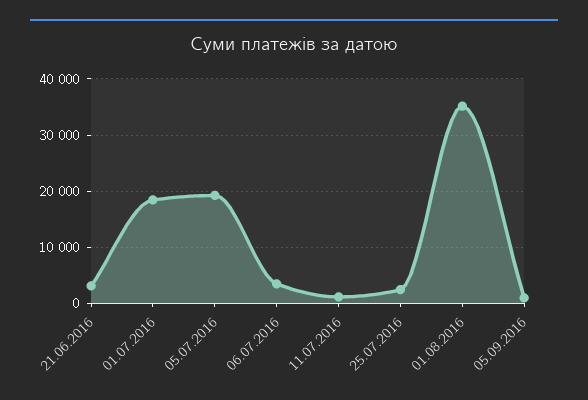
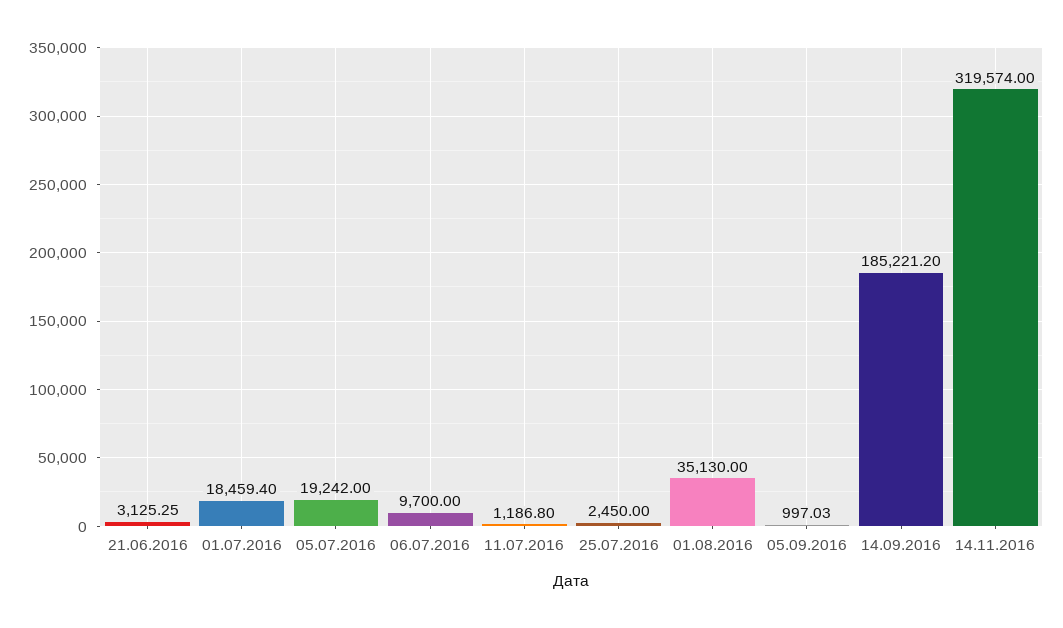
06.07.2016: 4000 -> 9700
14.09.2016: none -> 185221.2
14.11.2016: none -> 319574

